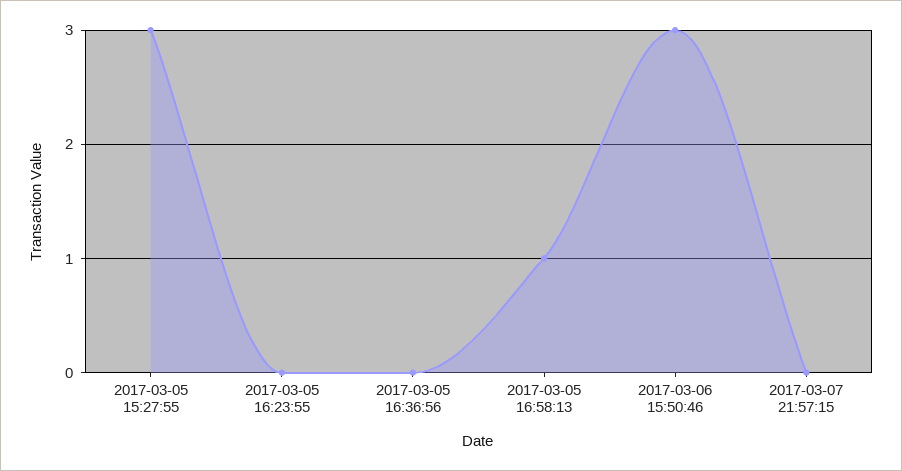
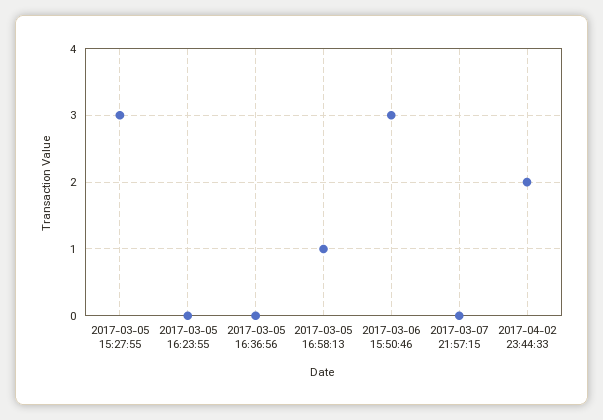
2017-04-02 23:44:33: none -> 2

